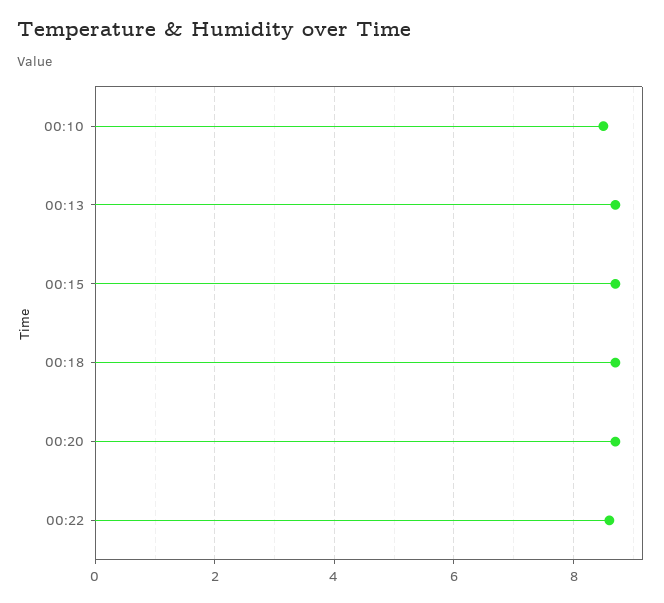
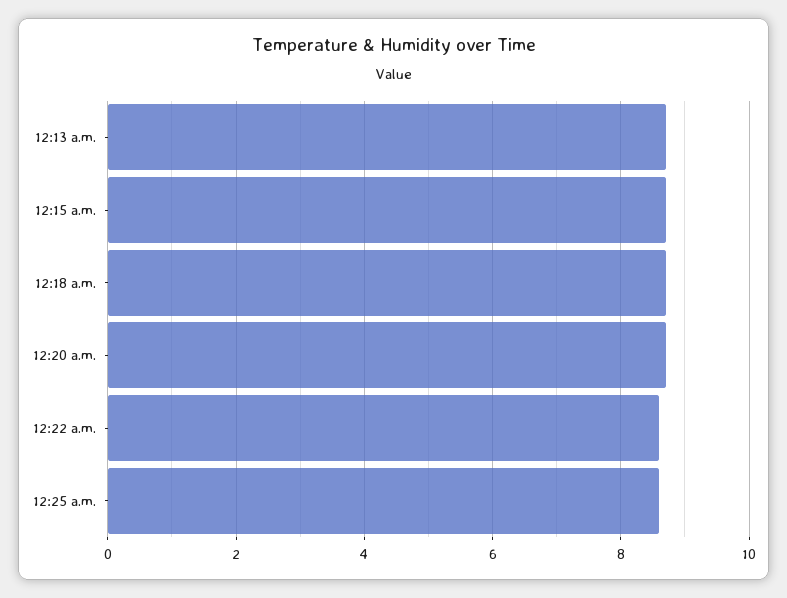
00:10: 8.5 -> none
12:25 a.m.: none -> 8.5

